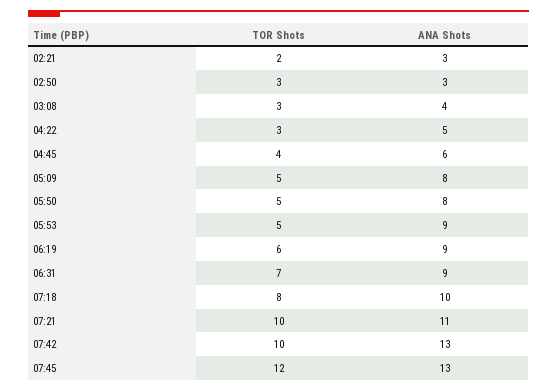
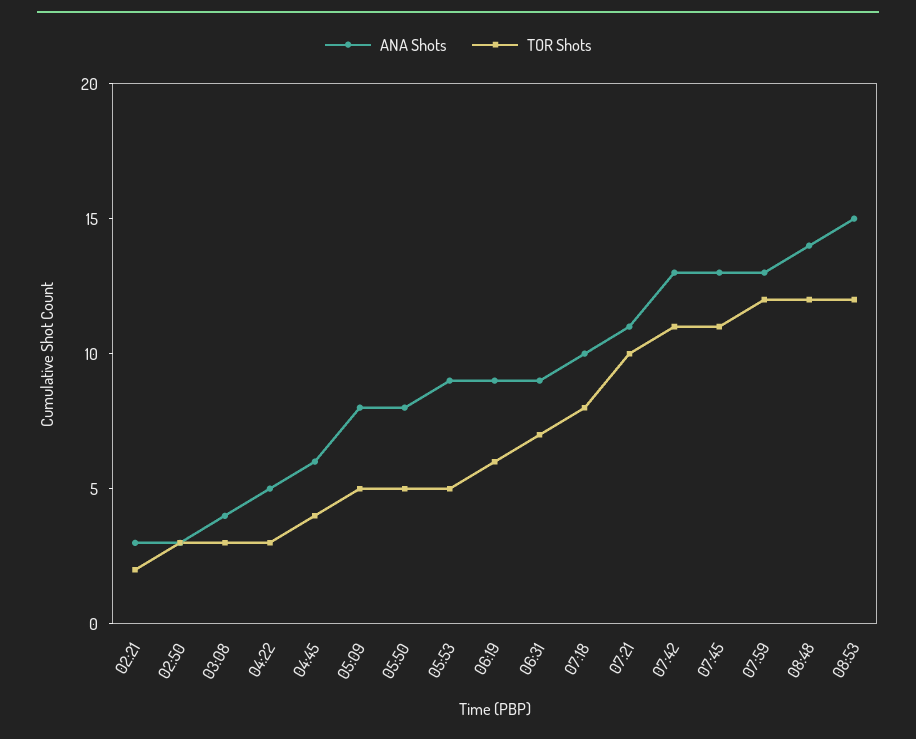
TOR Shots, 07:42: 10 -> 11
TOR Shots, 07:45: 12 -> 11
ANA Shots, 07:59: none -> 13
TOR Shots, 07:59: none -> 12
ANA Shots, 08:48: none -> 14
TOR Shots, 08:48: none -> 12
ANA Shots, 08:53: none -> 15
TOR Shots, 08:53: none -> 12

